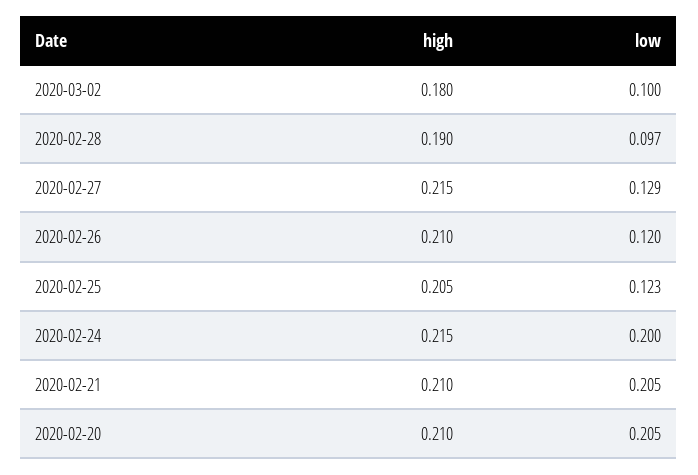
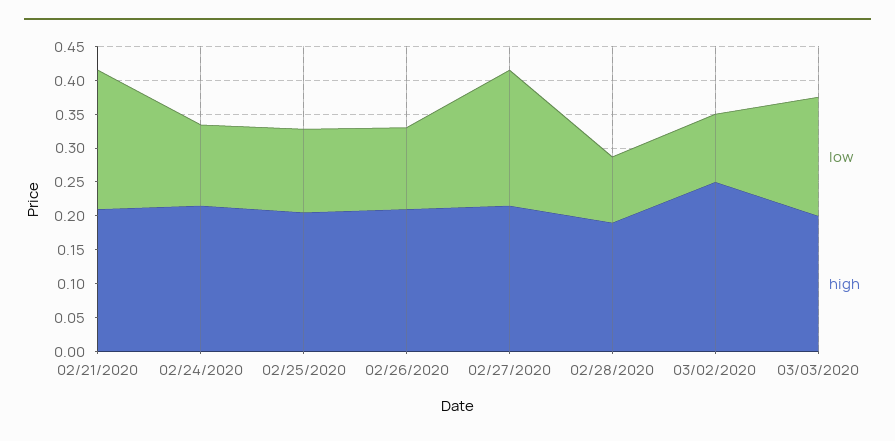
high, 2020-03-02: 0.18 -> 0.25
low, 2020-02-27: 0.129 -> 0.2
low, 2020-02-24: 0.2 -> 0.125
high, 2020-02-20: 0.21 -> none
low, 2020-02-20: 0.205 -> none
low, 03/03/2020: none -> 0.175
high, 03/03/2020: none -> 0.2

